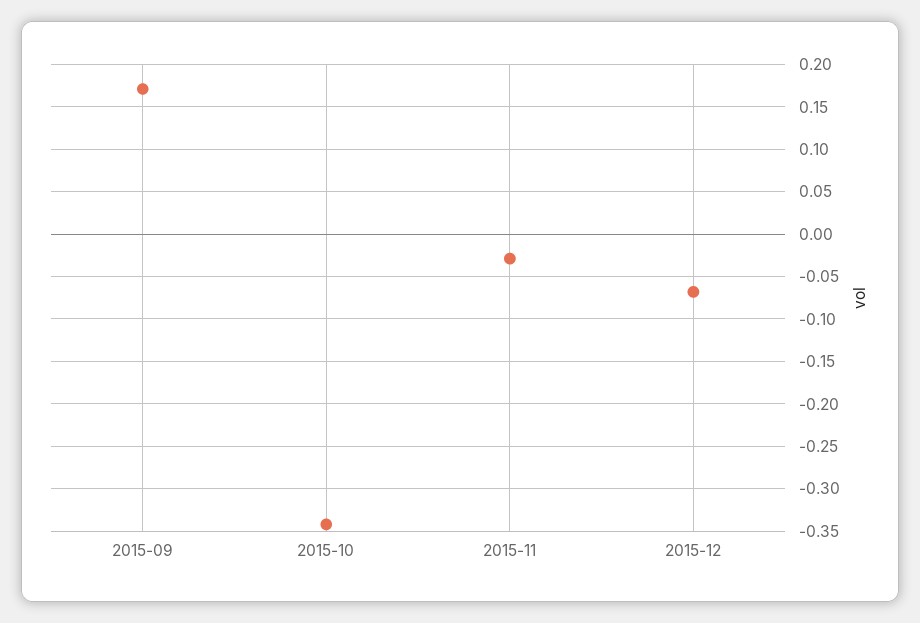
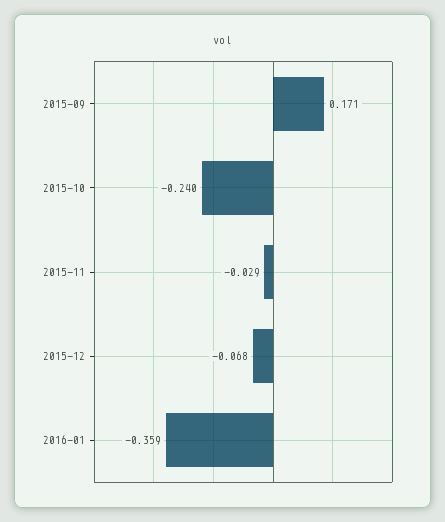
2015-10: -0.34 -> -0.24
2016-01: none -> -0.359

